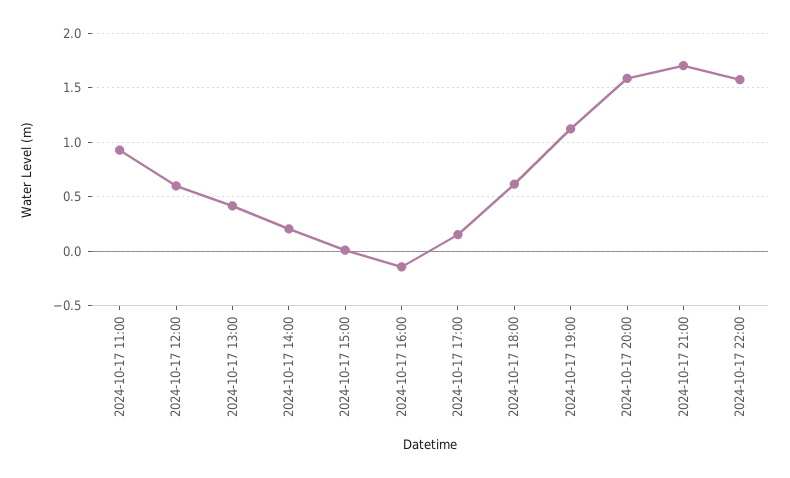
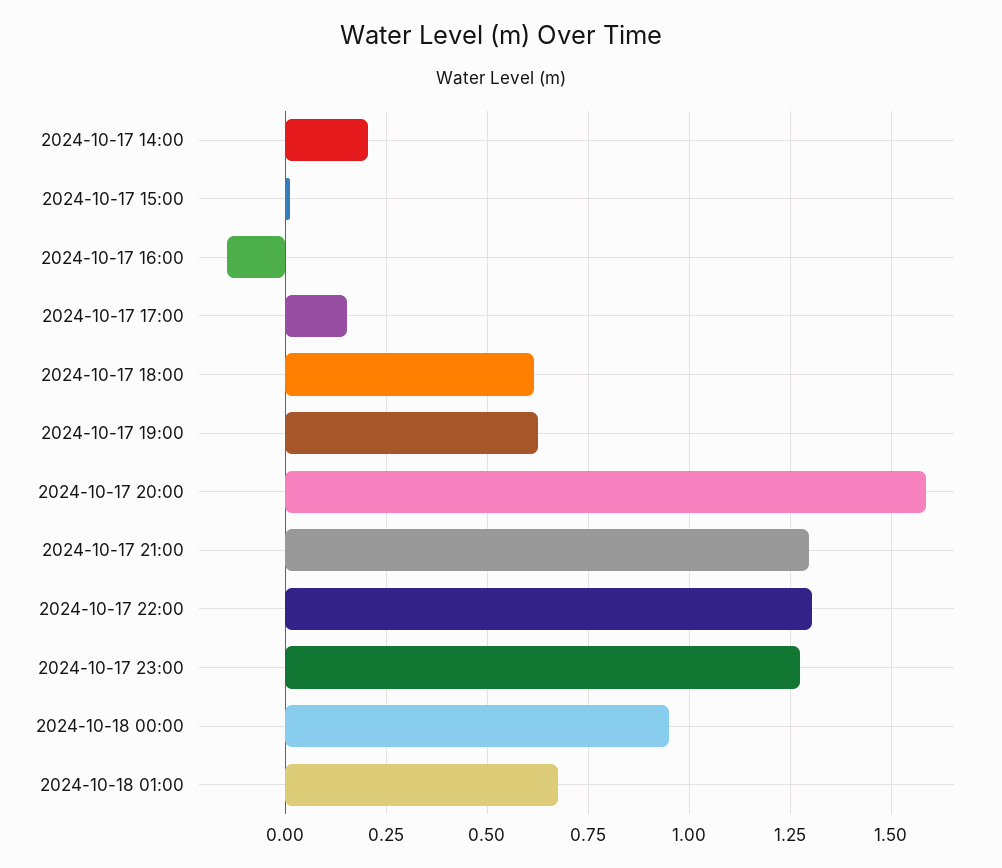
2024-10-17 11:00: 0.9 -> none
2024-10-17 12:00: 0.6 -> none
2024-10-17 13:00: 0.4 -> none
2024-10-17 19:00: 1.1 -> 0.625
2024-10-17 21:00: 1.7 -> 1.3
2024-10-17 22:00: 1.6 -> 1.3
2024-10-17 23:00: none -> 1.275
2024-10-18 00:00: none -> 0.95
2024-10-18 01:00: none -> 0.675

